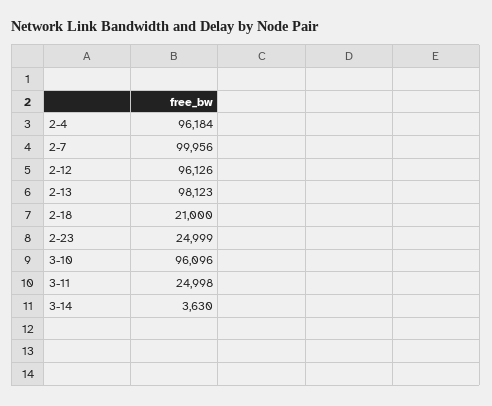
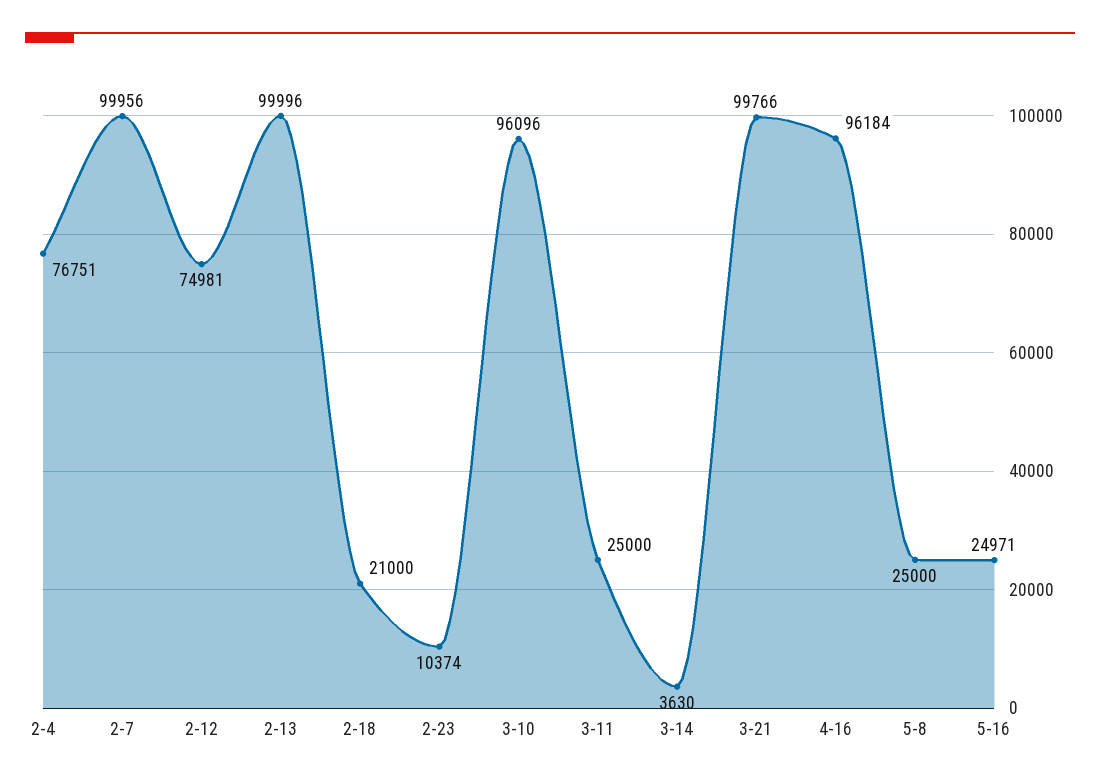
2-4: 96184 -> 76751
2-12: 96126 -> 74981
2-13: 98123 -> 99996
2-23: 24999 -> 10374
3-11: 24998 -> 25000
3-21: none -> 99766
4-16: none -> 96184
5-8: none -> 25000
5-16: none -> 24971

